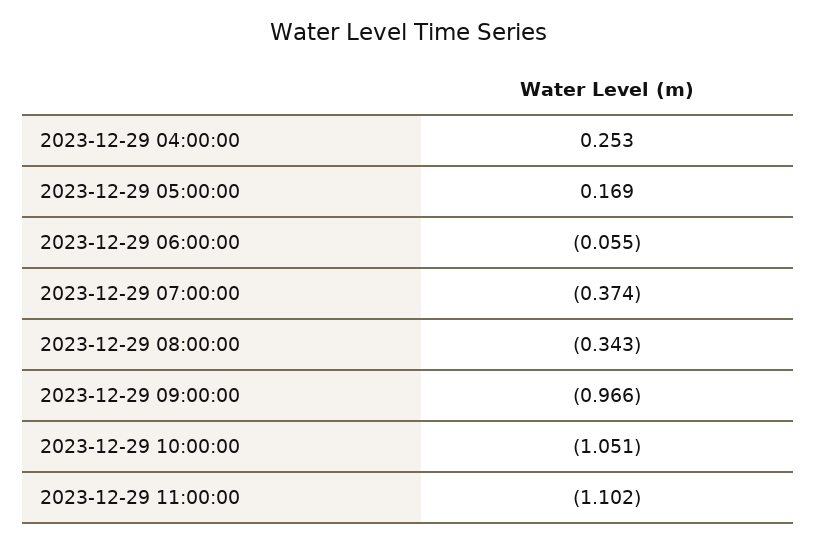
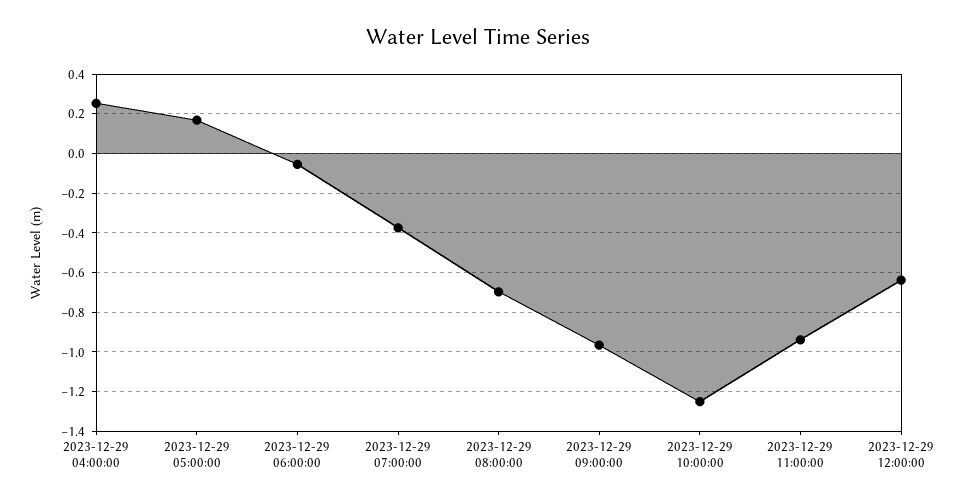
2023-12-29 08:00:00: -0.343 -> -0.7
2023-12-29 10:00:00: -1.051 -> -1.25
2023-12-29 11:00:00: -1.102 -> -0.95
2023-12-29 12:00:00: none -> -0.65

